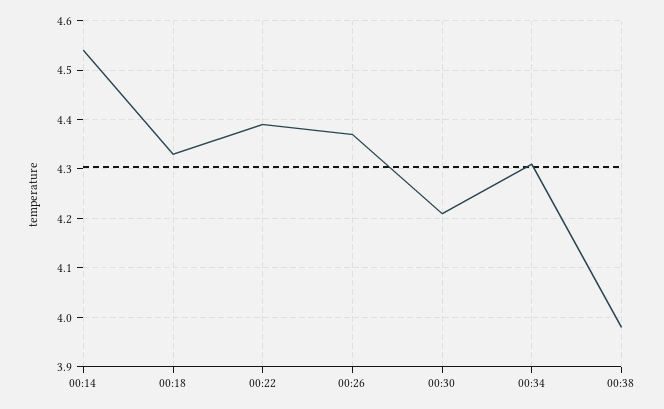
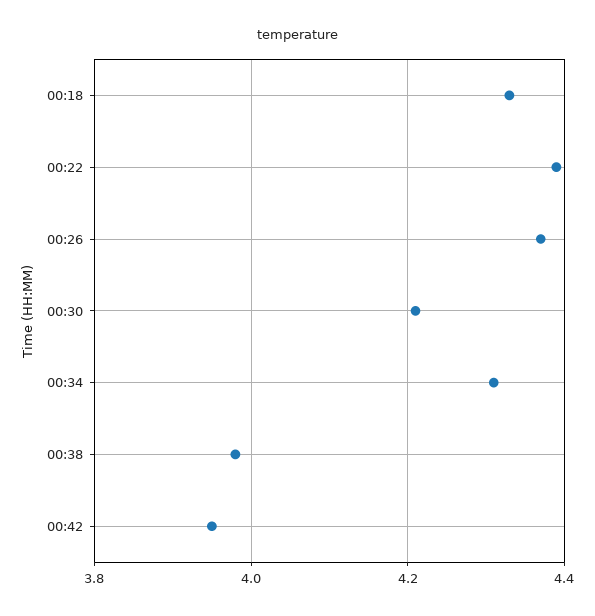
00:14: 4.55 -> none
00:42: none -> 3.95

